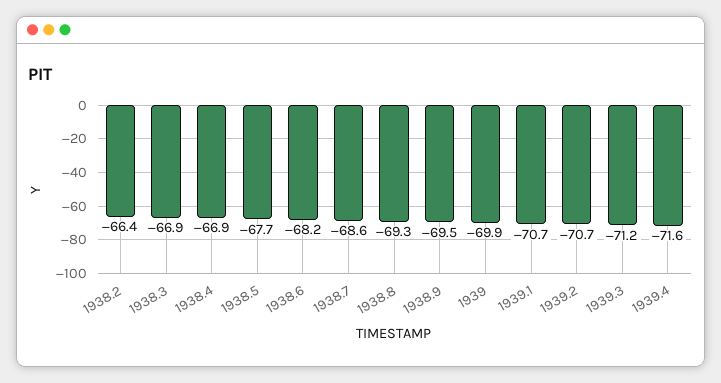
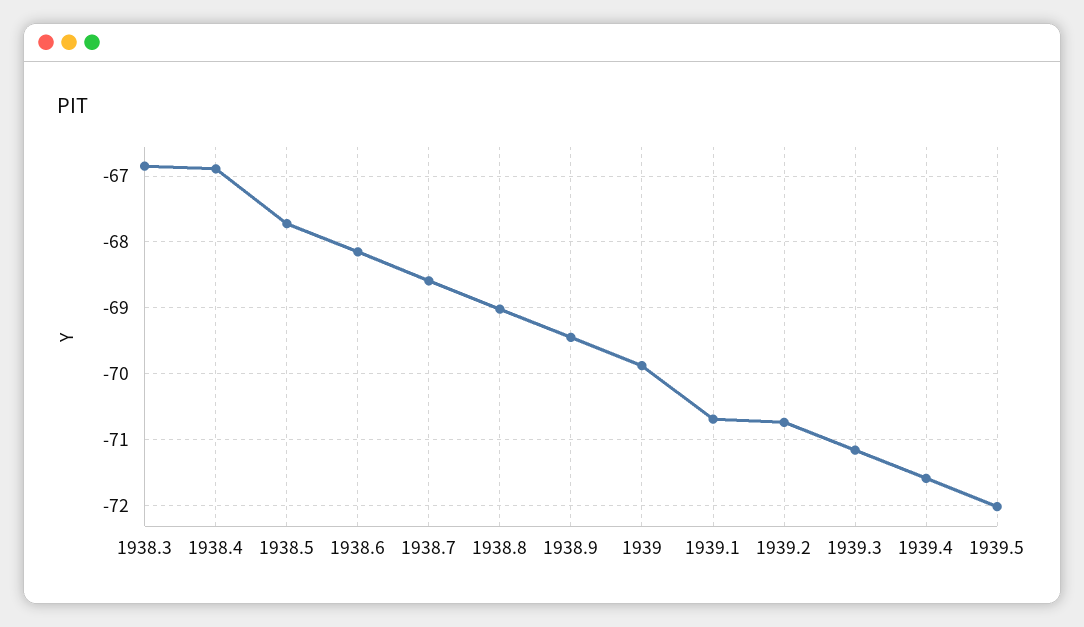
1938.2: -66.4 -> none
1938.8: -69.3 -> -69
1939.5: none -> -72

